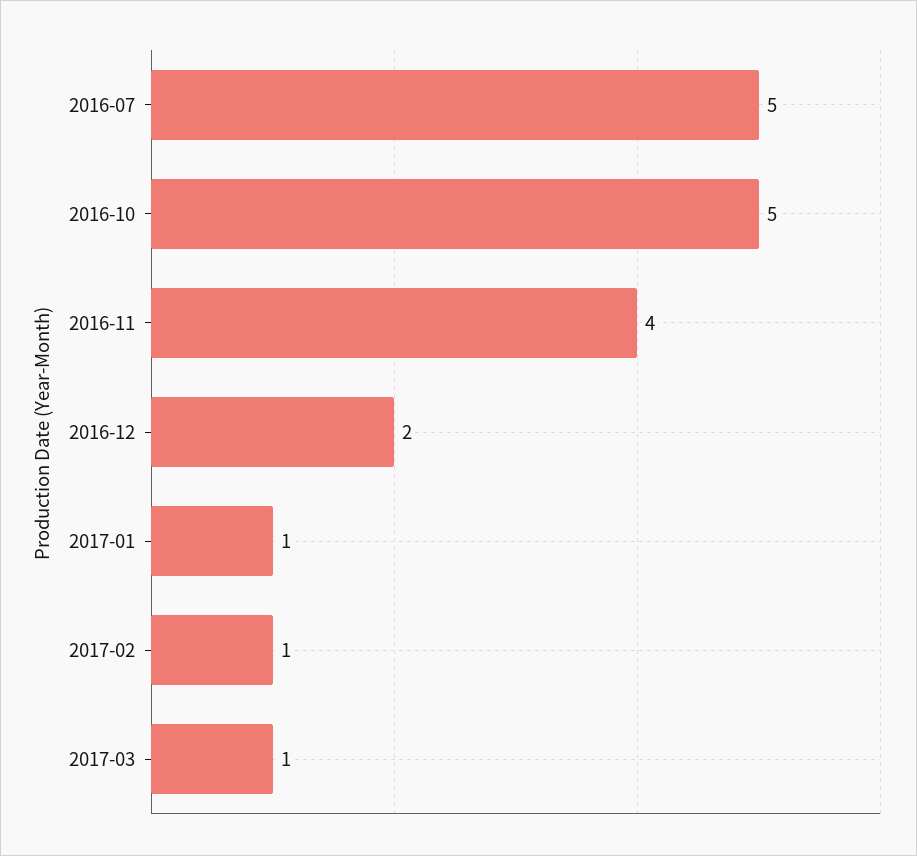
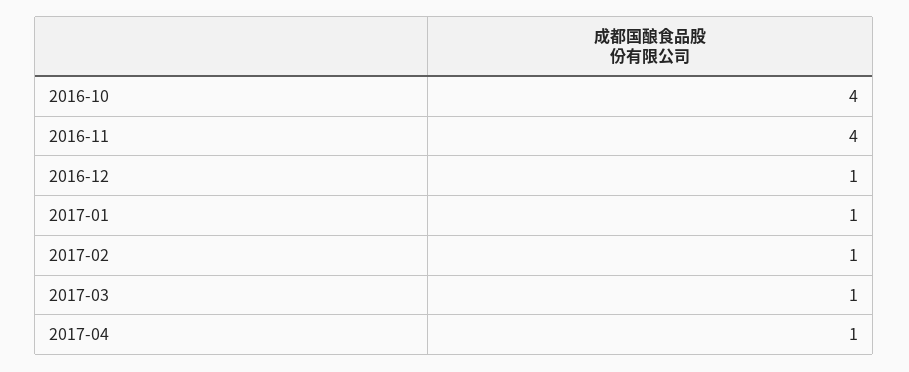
2016-07: 5 -> none
2016-10: 5 -> 4
2016-12: 2 -> 1
2017-04: none -> 1

